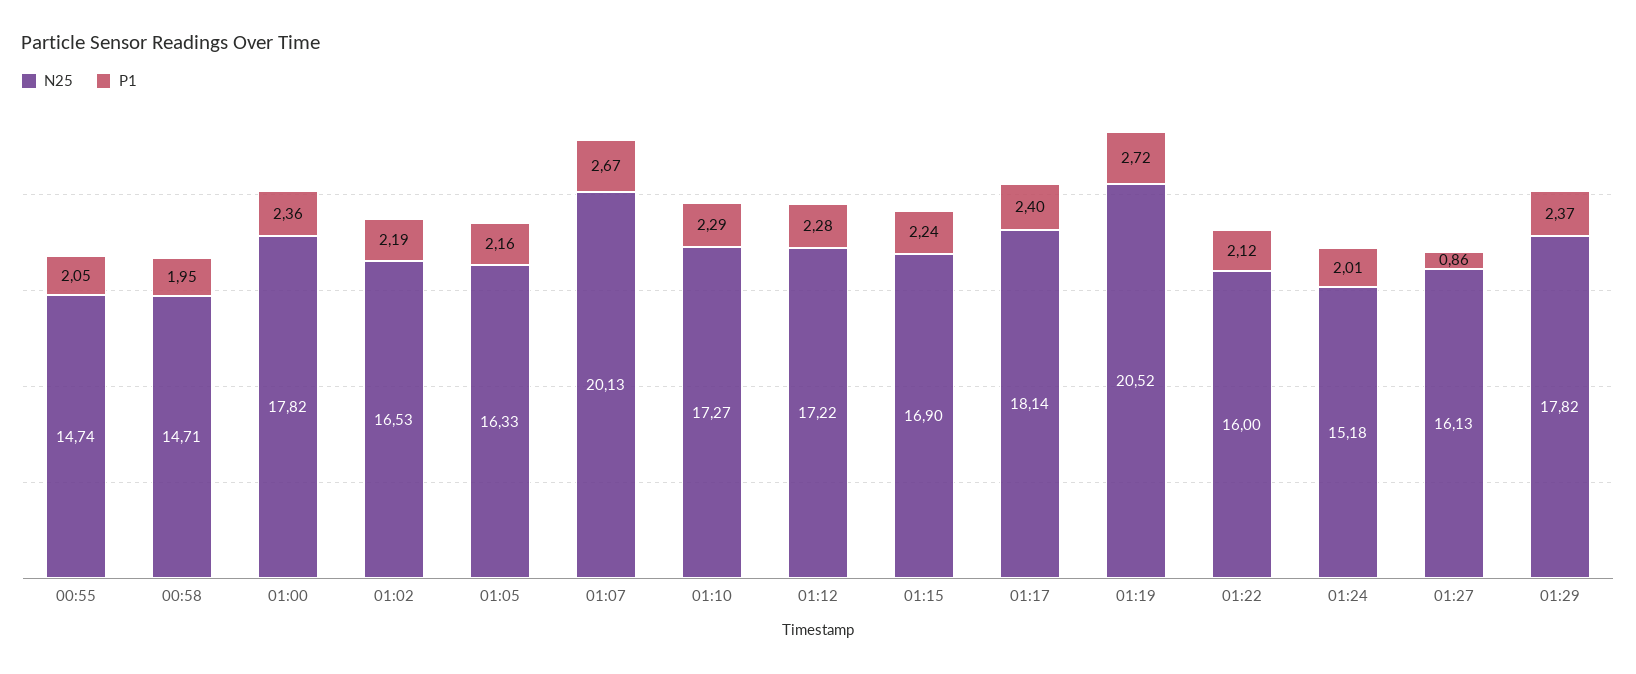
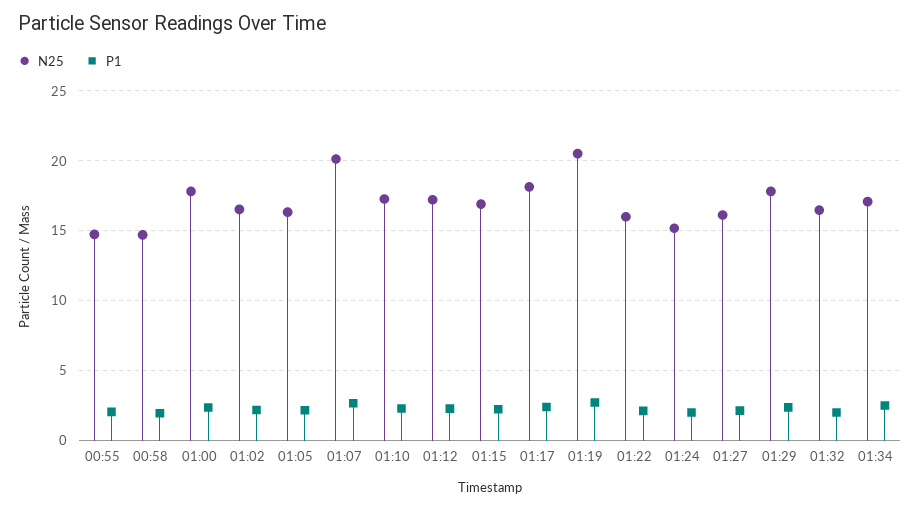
P1, 01:27: 0.86 -> 2
N25, 01:32: none -> 16.5
P1, 01:32: none -> 2
N25, 01:34: none -> 17
P1, 01:34: none -> 2.5

